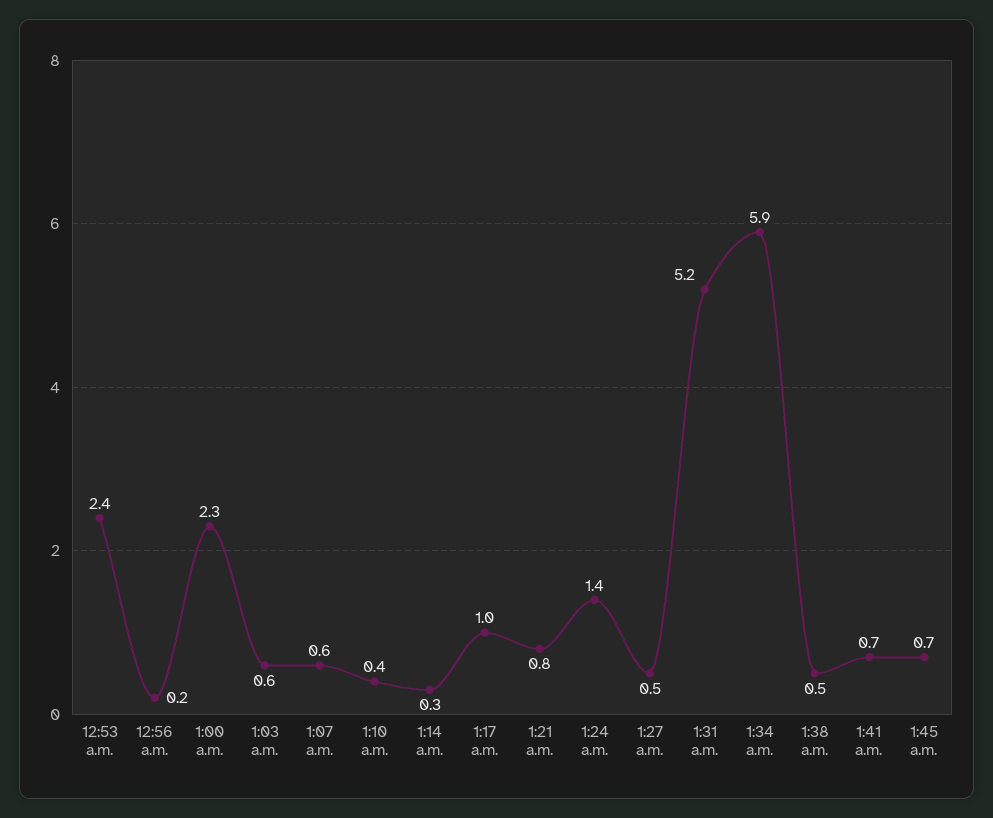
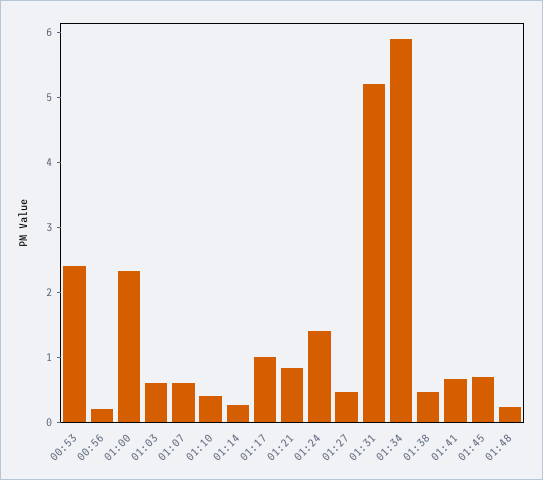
01:48: none -> 0.2

